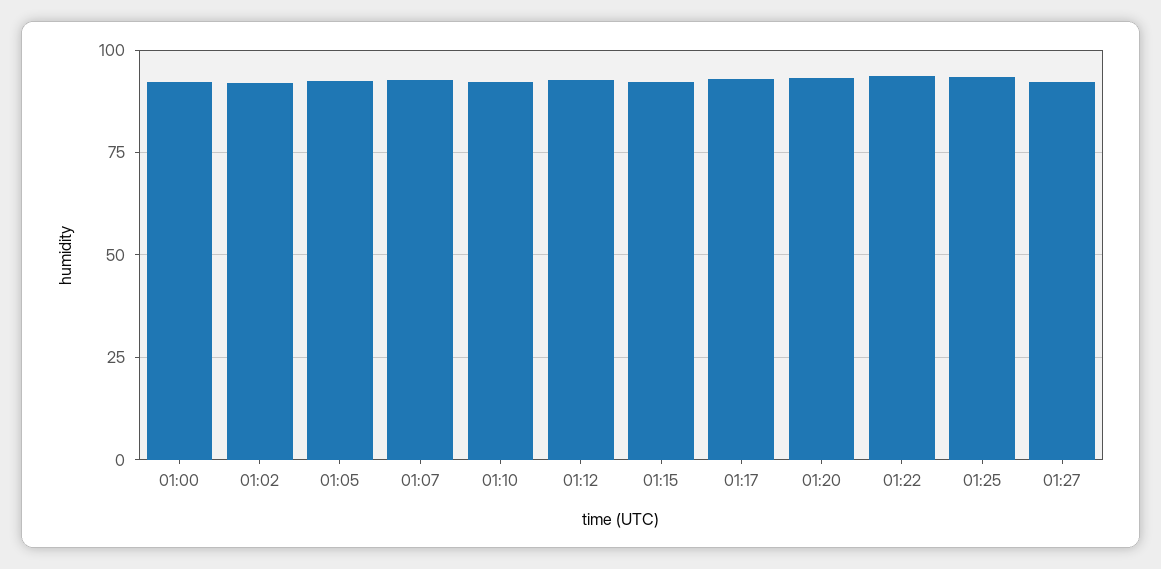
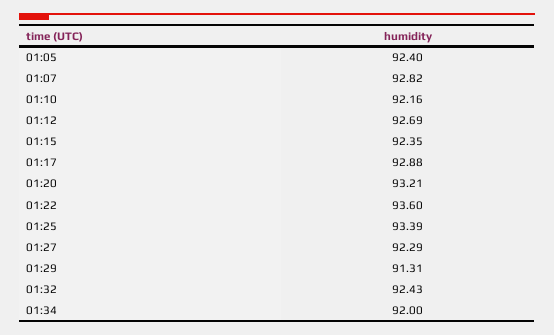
01:00: 92.5 -> none
01:02: 92.5 -> none
01:29: none -> 91.31
01:32: none -> 92.43
01:34: none -> 92

